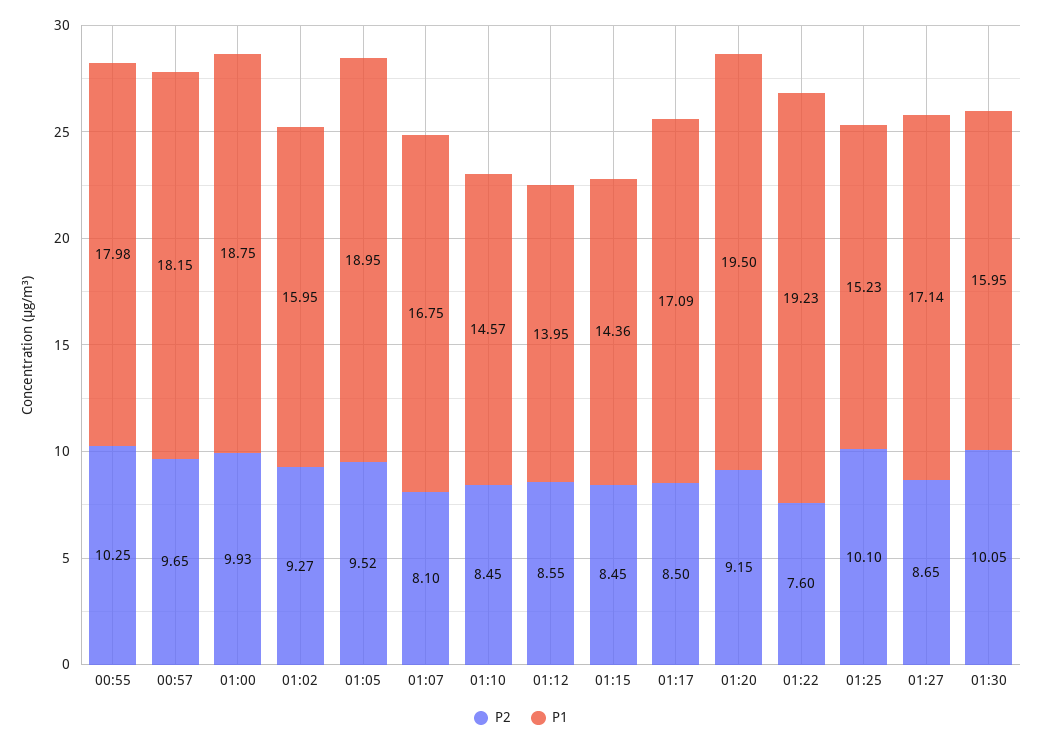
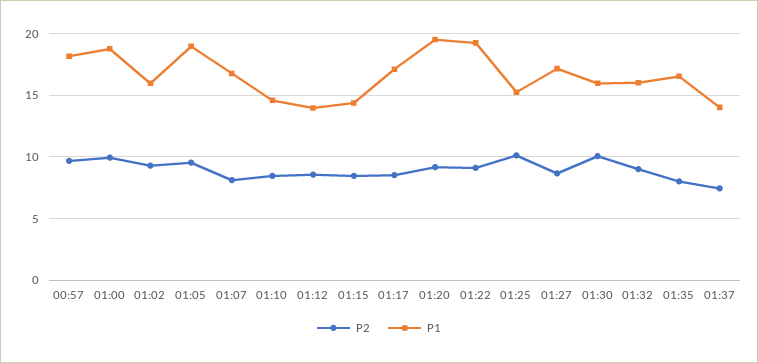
P2, 00:55: 10.25 -> none
P1, 00:55: 17.98 -> none
P2, 01:22: 7.6 -> 9
P2, 01:32: none -> 9
P1, 01:32: none -> 16
P2, 01:35: none -> 8
P1, 01:35: none -> 16.5
P2, 01:37: none -> 7.5
P1, 01:37: none -> 14

